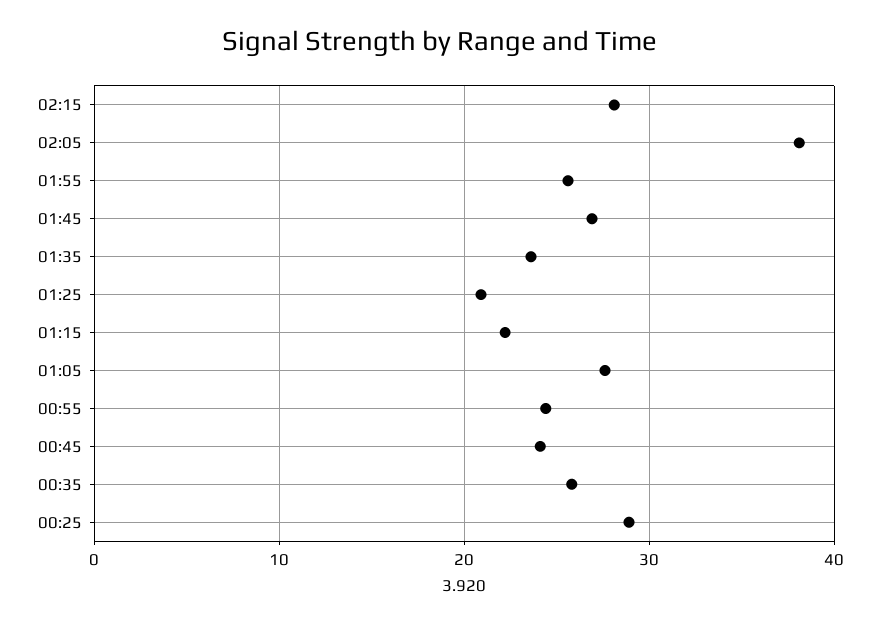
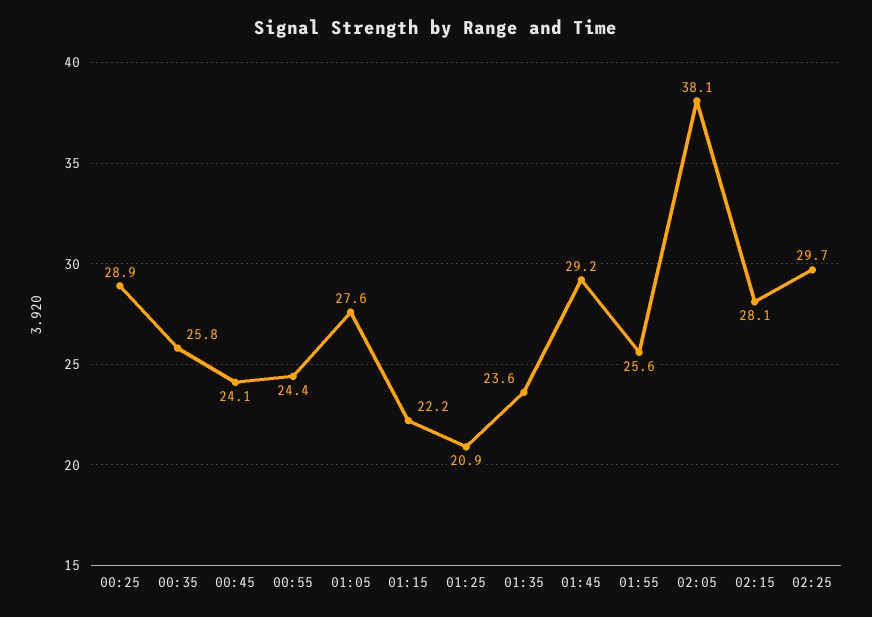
01:45: 27 -> 29.2
02:25: none -> 29.7

